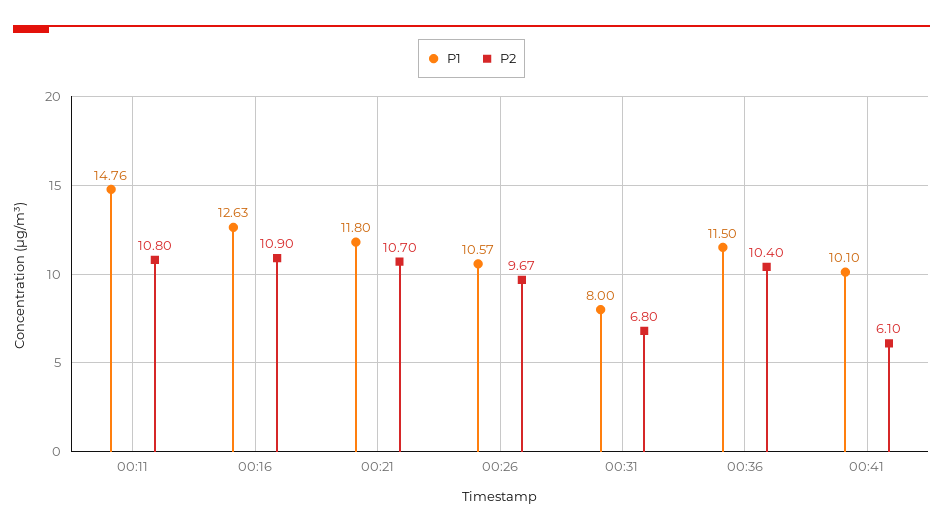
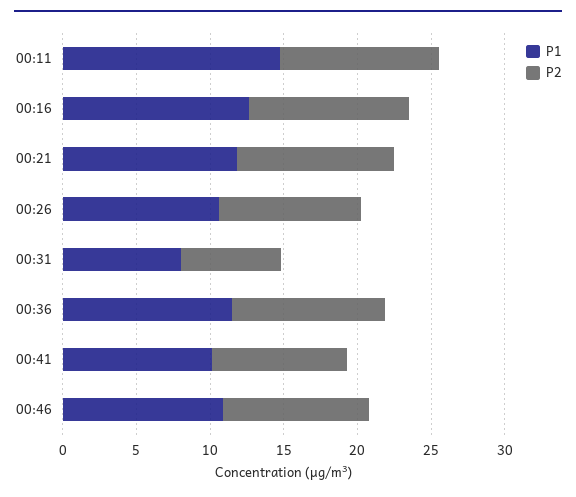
P2, 00:41: 6.1 -> 9
P1, 00:46: none -> 11
P2, 00:46: none -> 10

